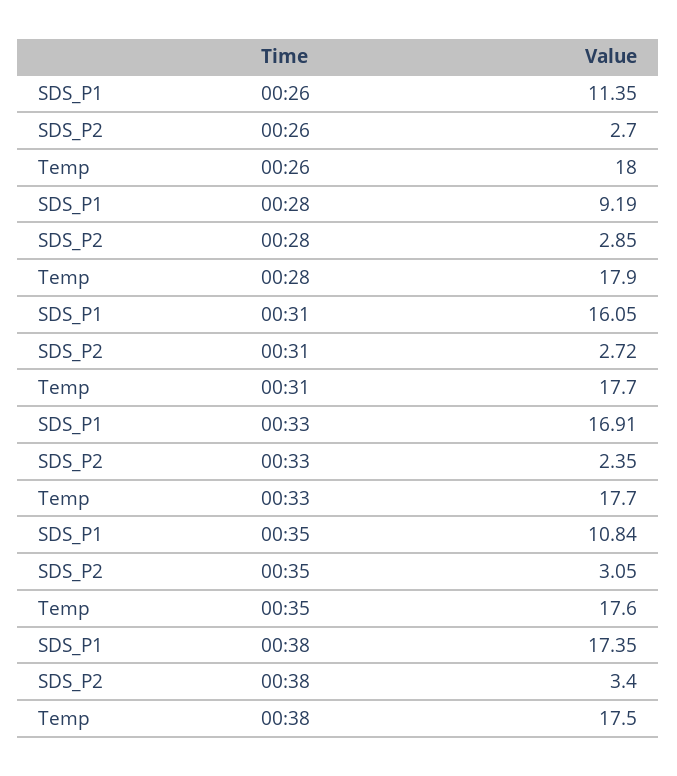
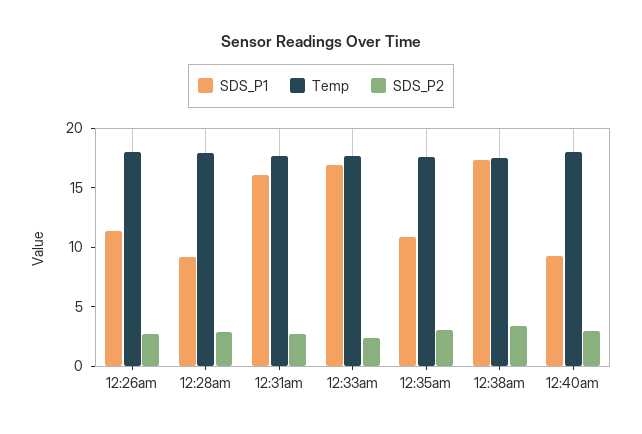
SDS_P1, 12:40am: none -> 9
Temp, 12:40am: none -> 18
SDS_P2, 12:40am: none -> 3

